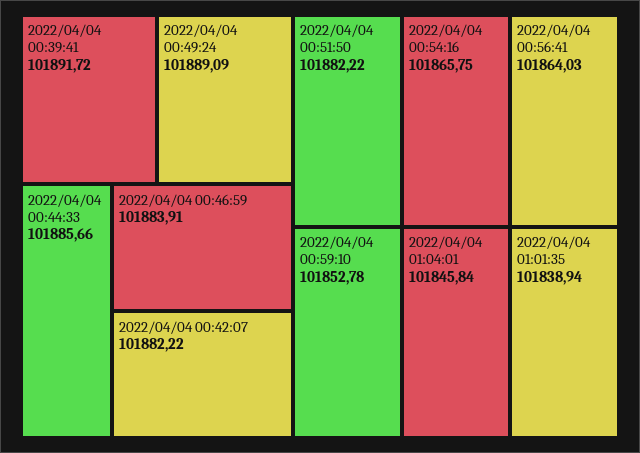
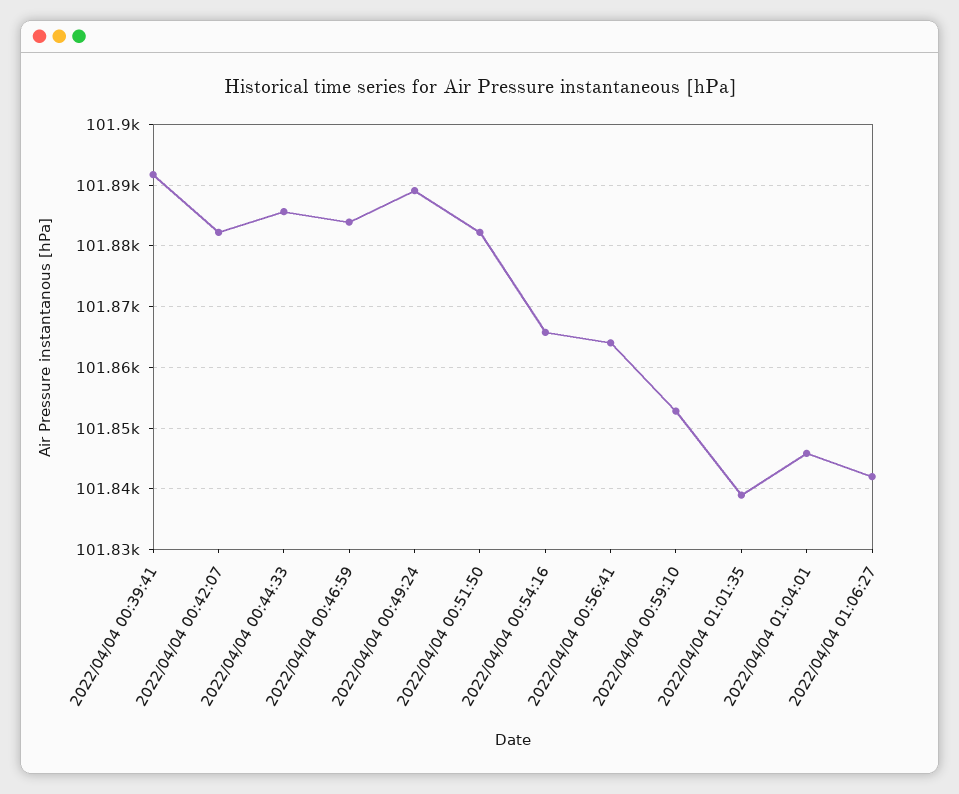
2022/04/04 01:06:27: none -> 101842

